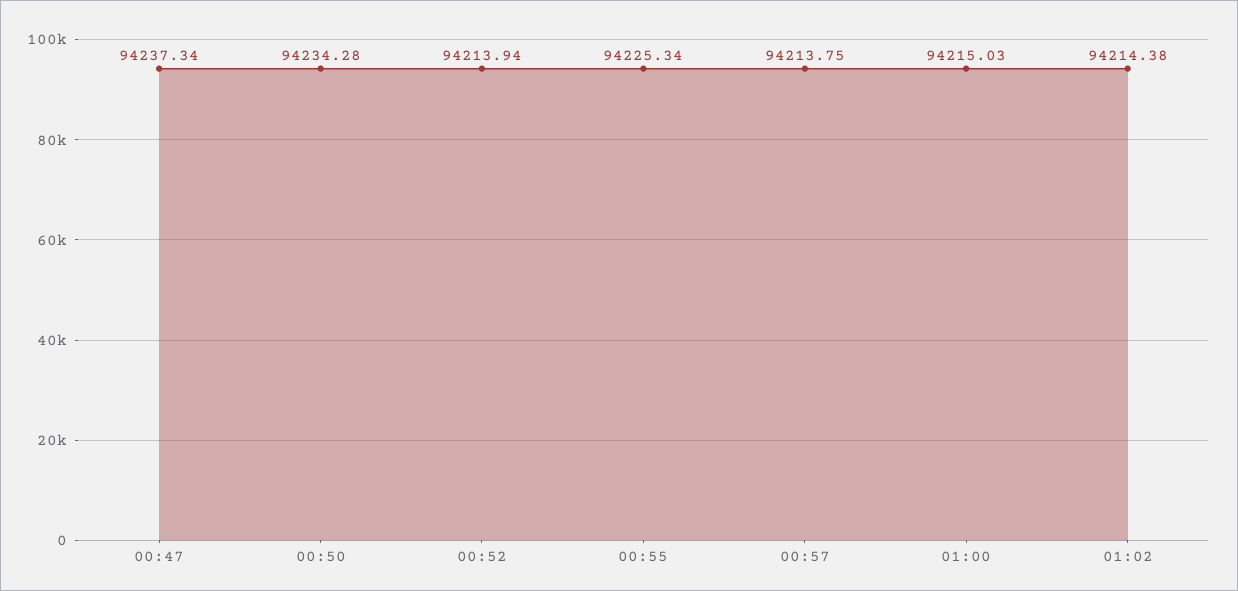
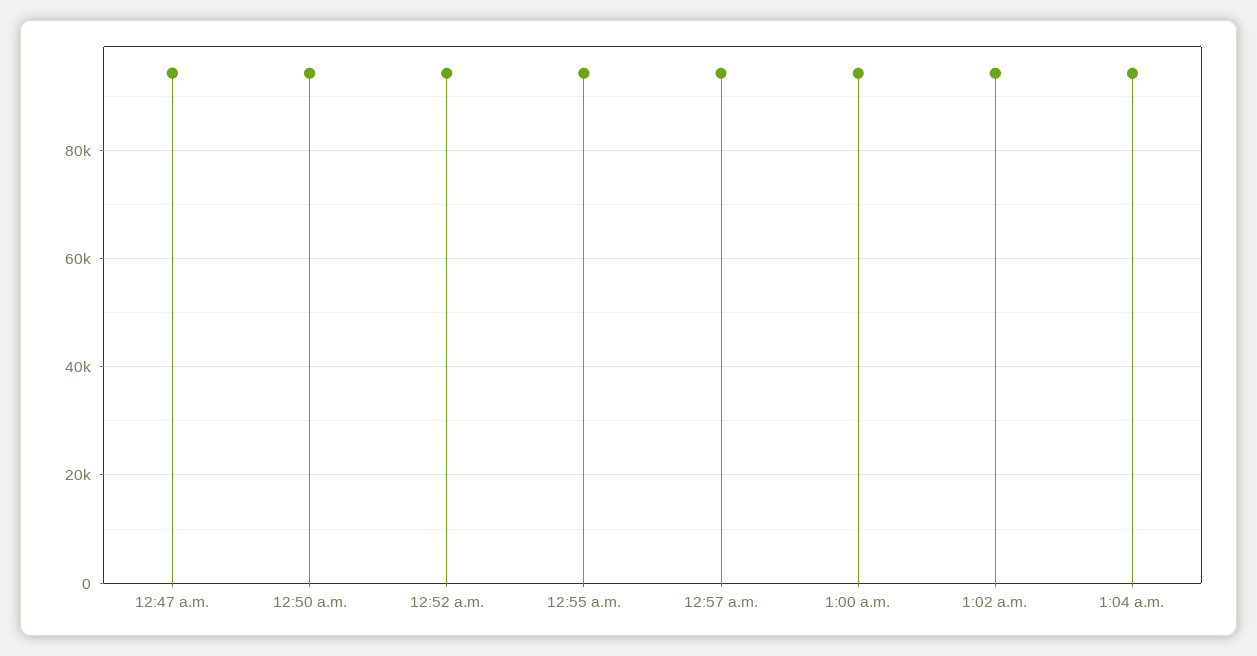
1:04 a.m.: none -> 94000

